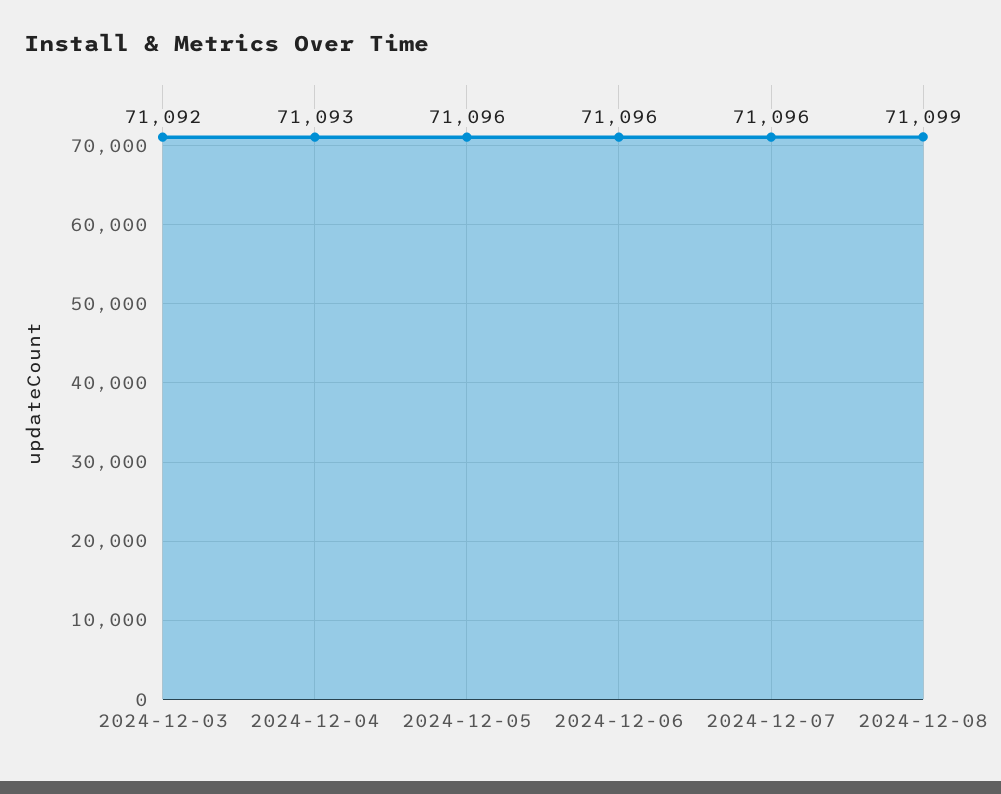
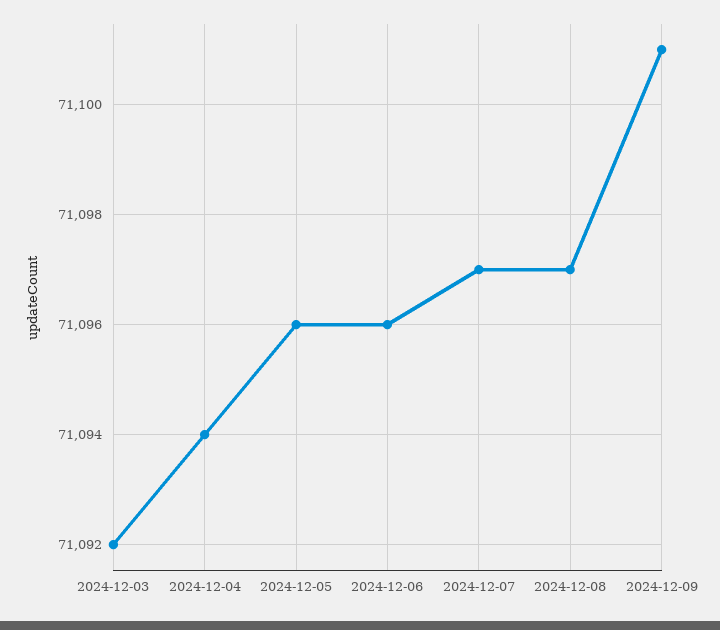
2024-12-04: 71093 -> 71094
2024-12-07: 71096 -> 71097
2024-12-08: 71099 -> 71097
2024-12-09: none -> 71101

